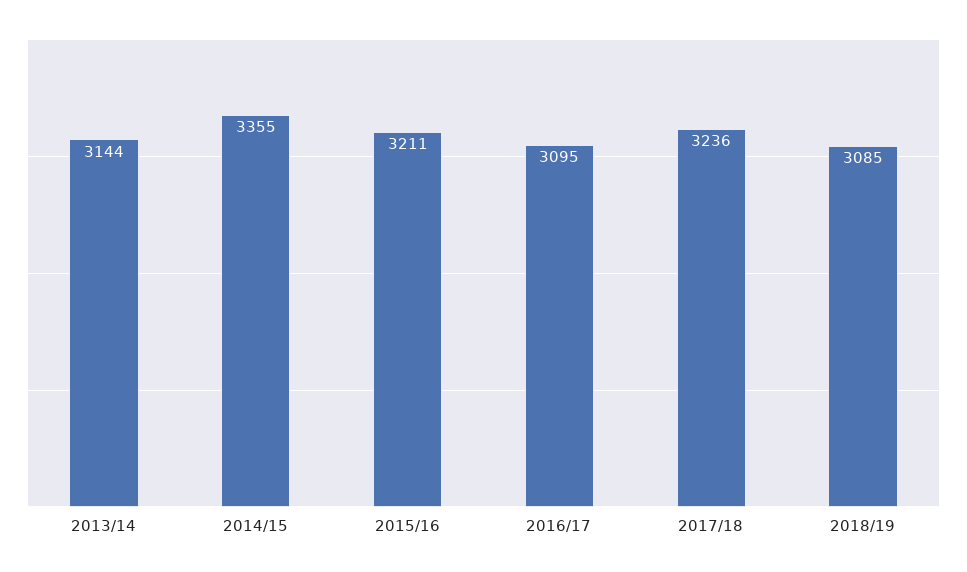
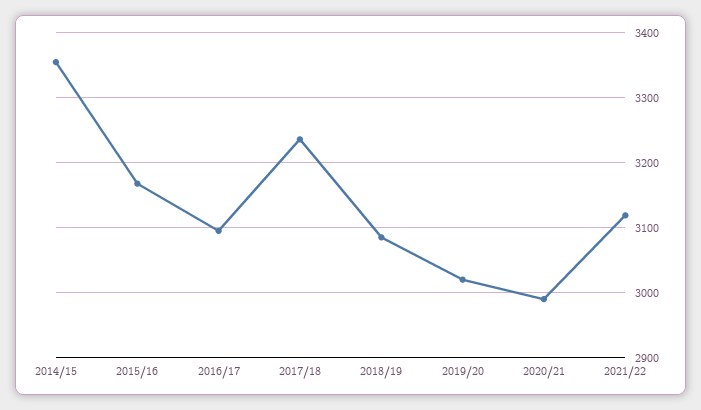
2013/14: 3144 -> none
2015/16: 3211 -> 3170
2019/20: none -> 3020
2020/21: none -> 2990
2021/22: none -> 3120

